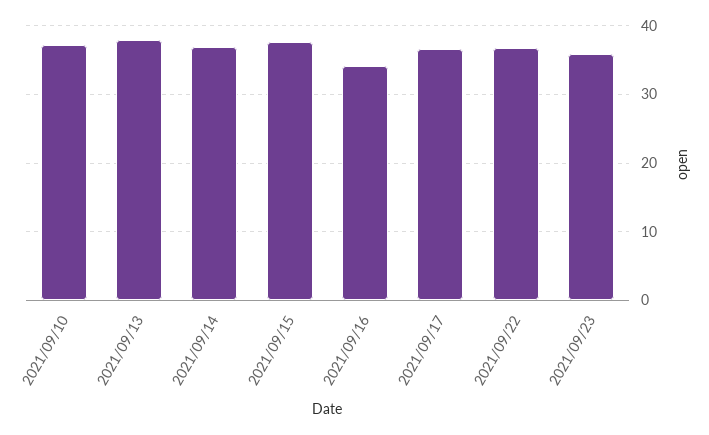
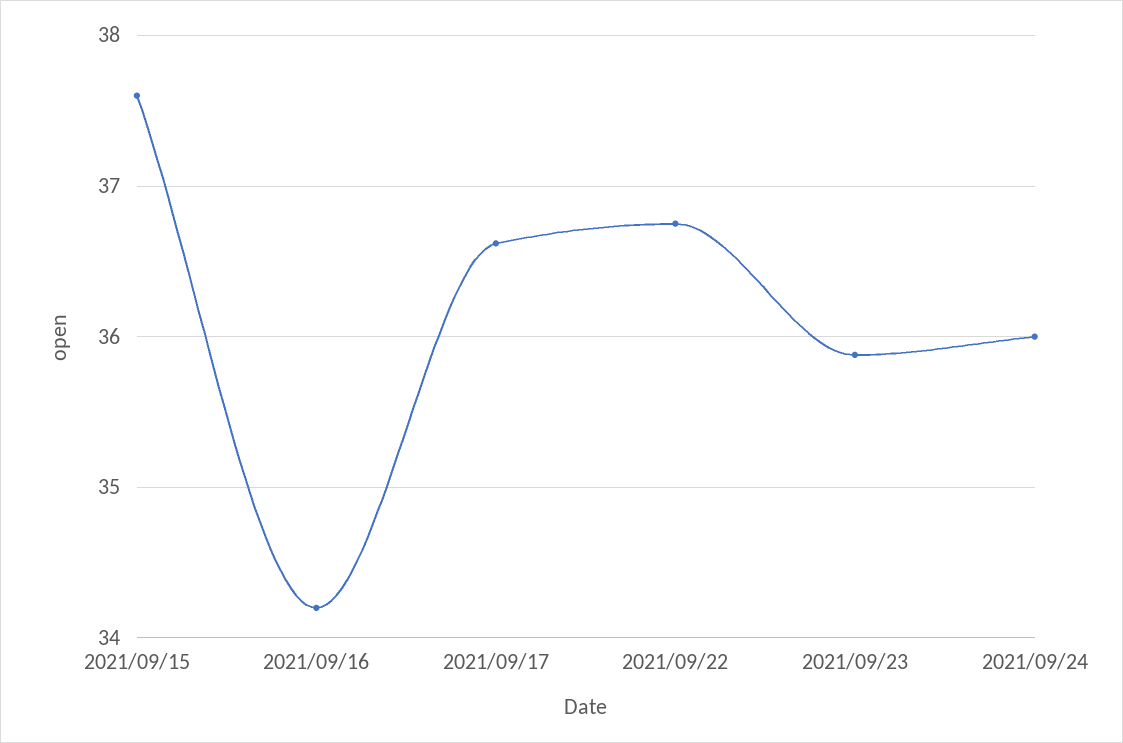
2021/09/10: 37 -> none
2021/09/13: 38 -> none
2021/09/14: 37 -> none
2021/09/24: none -> 36

